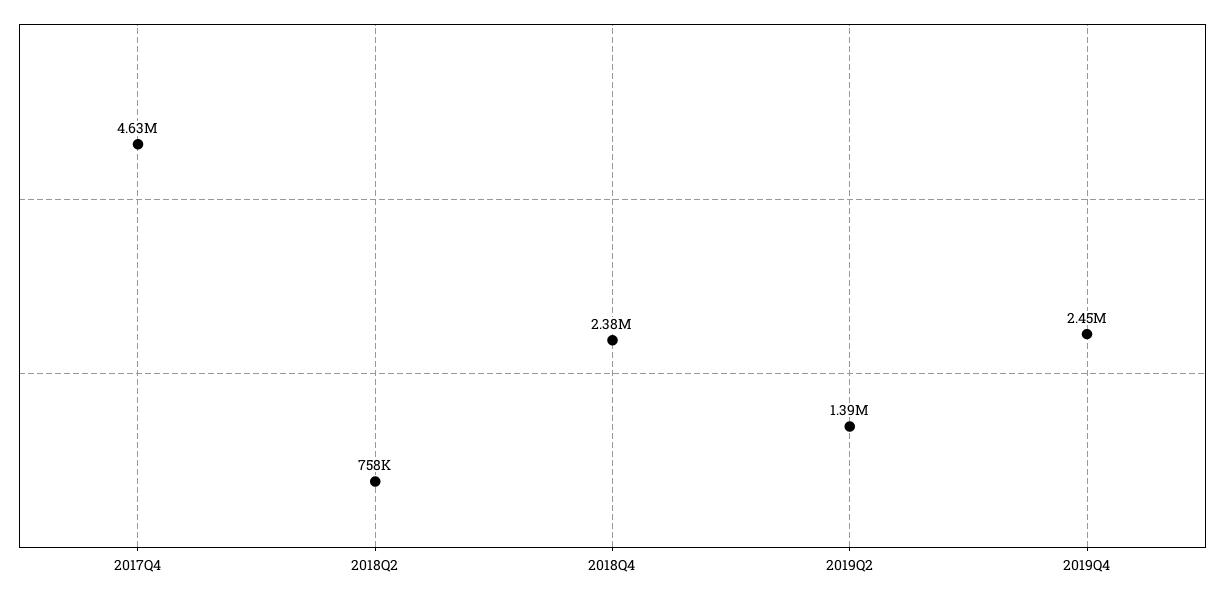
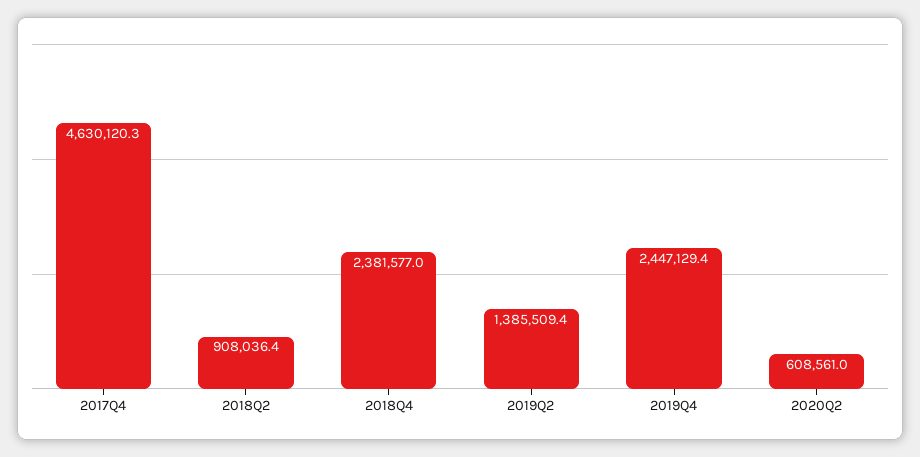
2018Q2: 758000 -> 908036.4
2020Q2: none -> 608561

